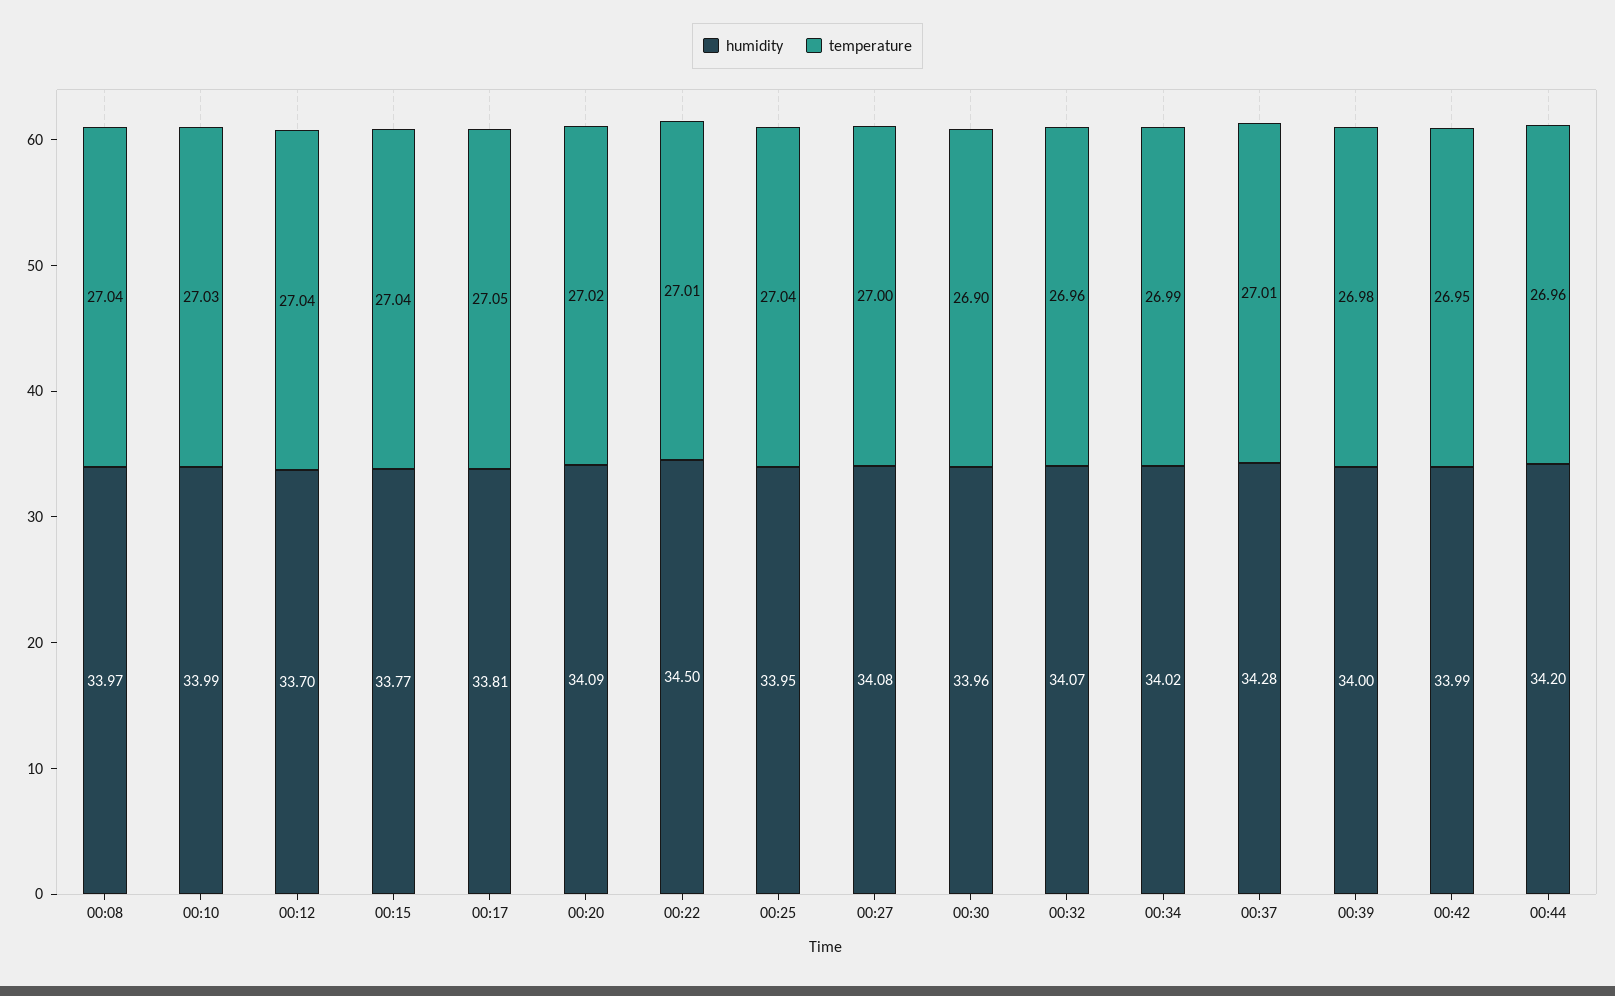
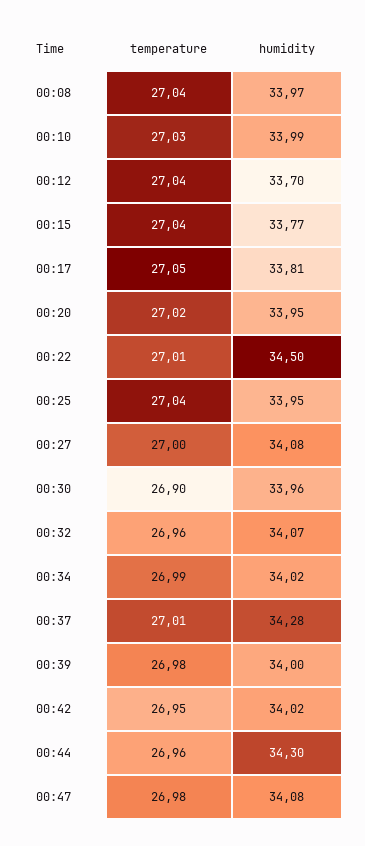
humidity, 00:20: 34.09 -> 33.95
humidity, 00:42: 33.99 -> 34.02
humidity, 00:44: 34.2 -> 34.3
temperature, 00:47: none -> 26.98
humidity, 00:47: none -> 34.08

